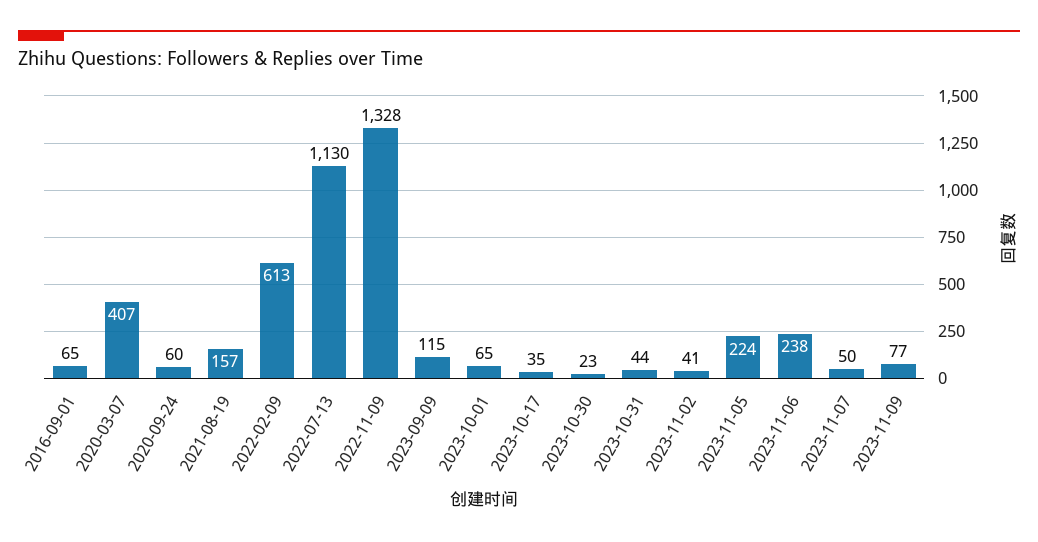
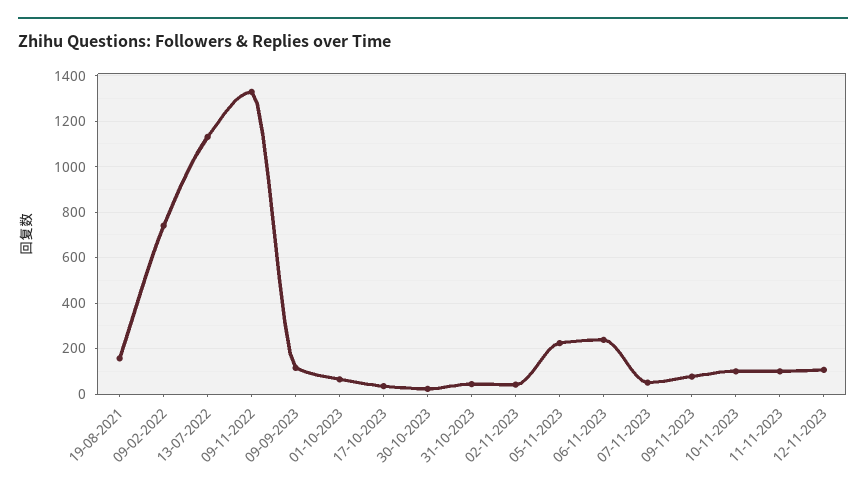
2016-09-01: 65 -> none
2020-03-07: 407 -> none
2020-09-24: 60 -> none
2022-02-09: 613 -> 750
10-11-2023: none -> 100
11-11-2023: none -> 100
12-11-2023: none -> 100

